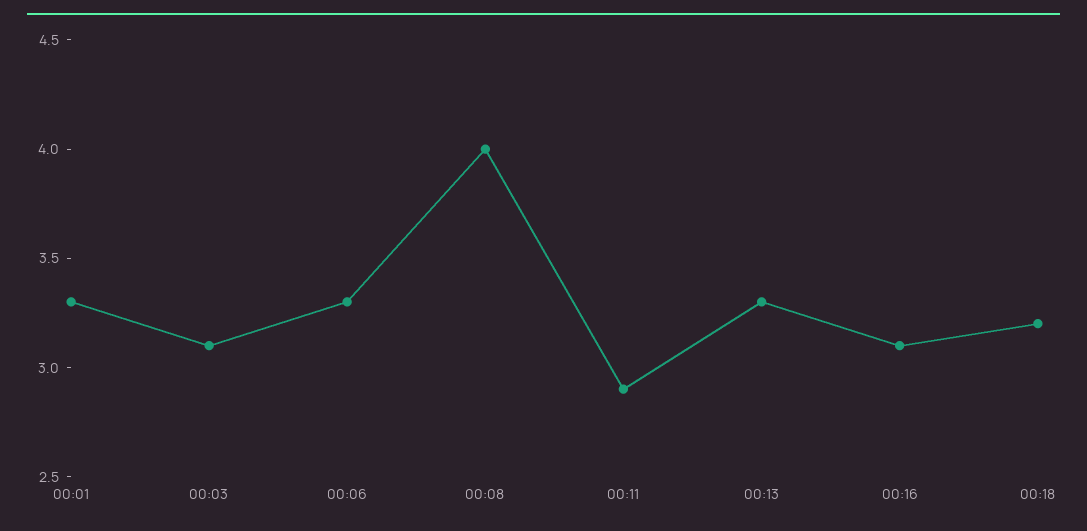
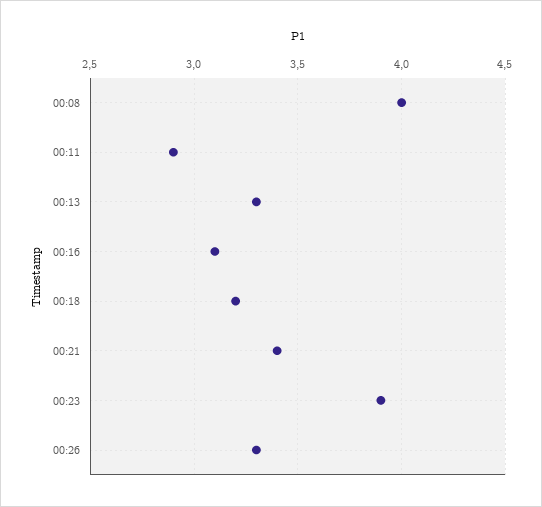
00:01: 3.3 -> none
00:03: 3.1 -> none
00:06: 3.3 -> none
00:21: none -> 3.4
00:23: none -> 3.9
00:26: none -> 3.3

